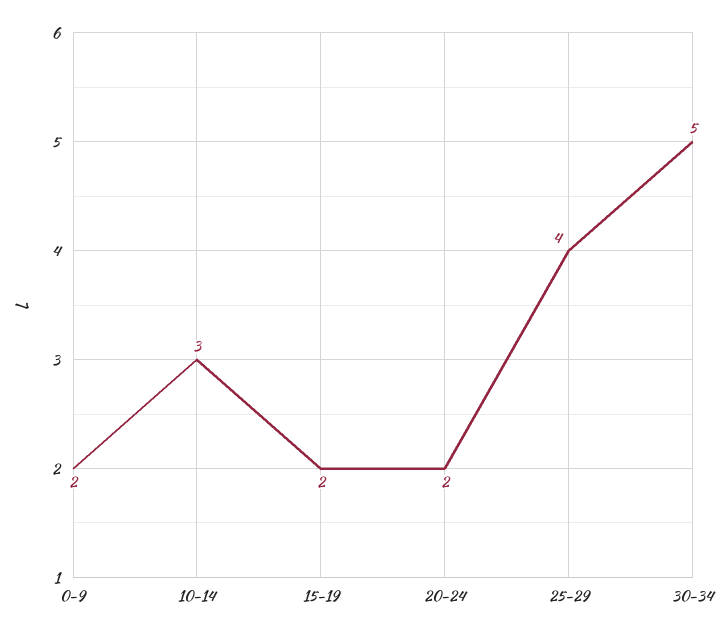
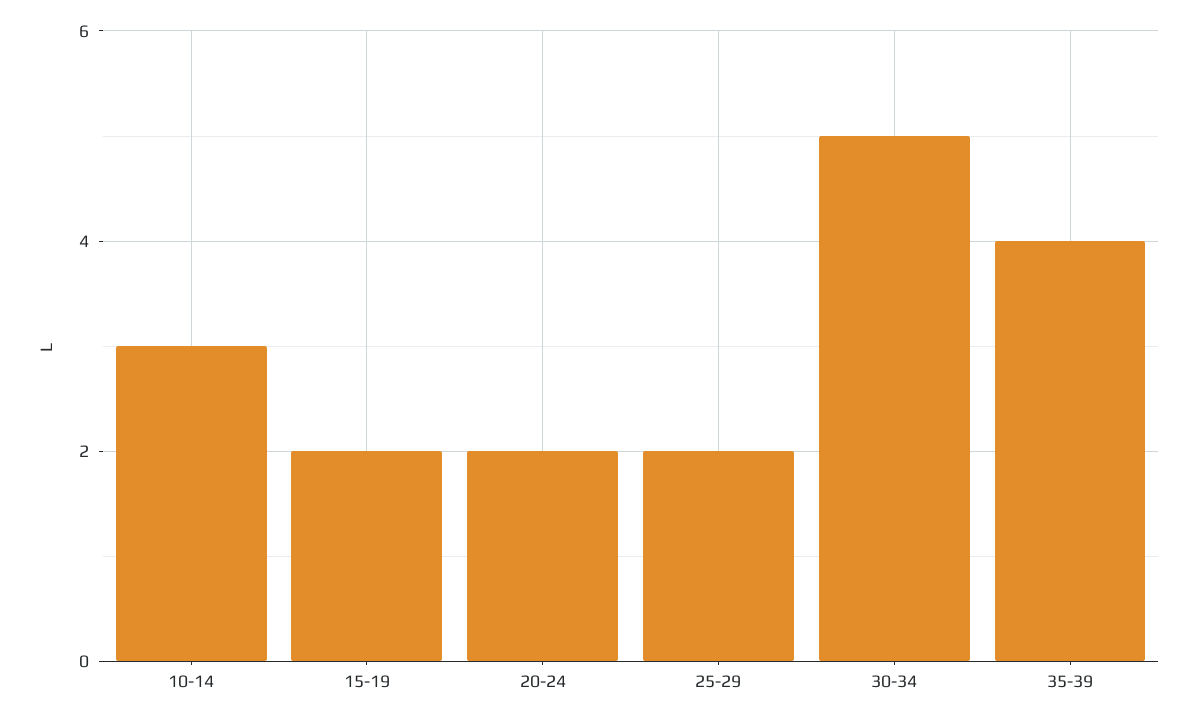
0-9: 2 -> none
25-29: 4 -> 2
35-39: none -> 4

